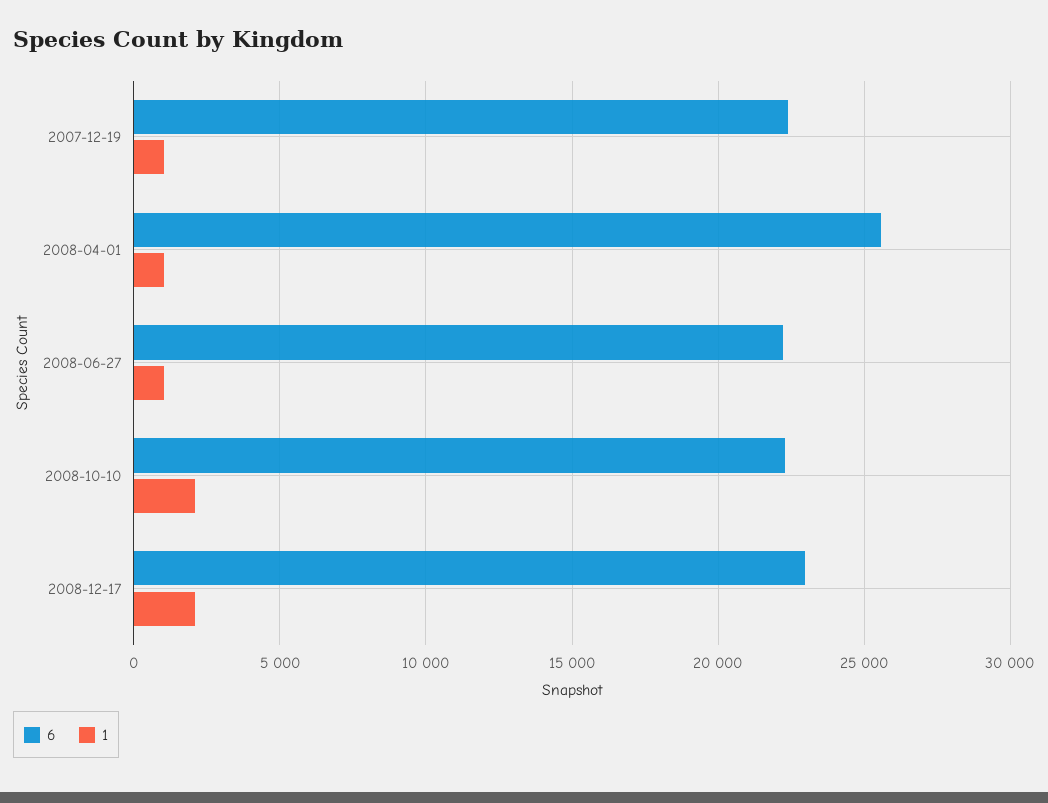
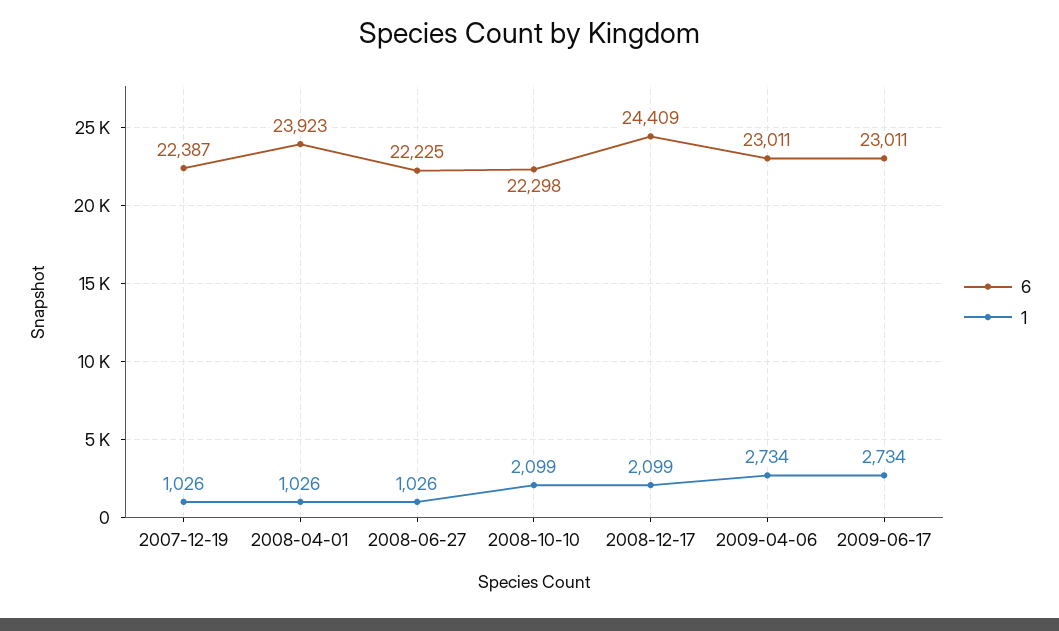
6, 2008-04-01: 25500 -> 23923
6, 2008-12-17: 23000 -> 24409
6, 2009-04-06: none -> 23011
1, 2009-04-06: none -> 2734
6, 2009-06-17: none -> 23011
1, 2009-06-17: none -> 2734

